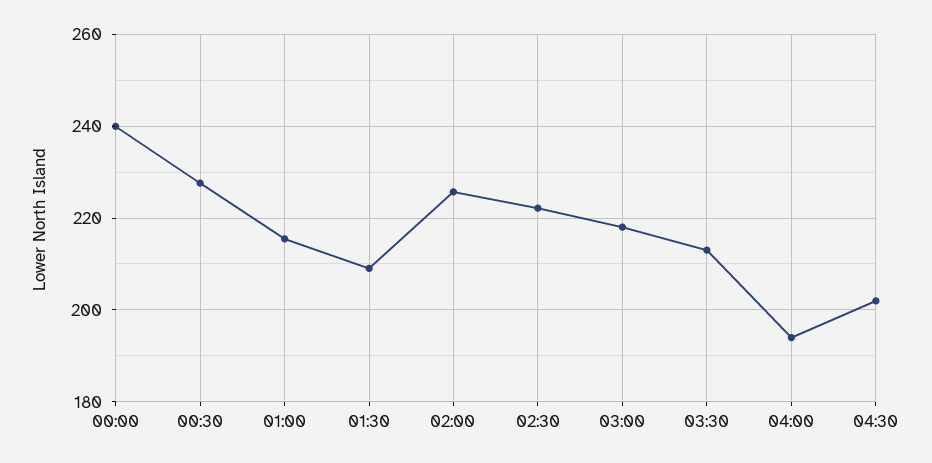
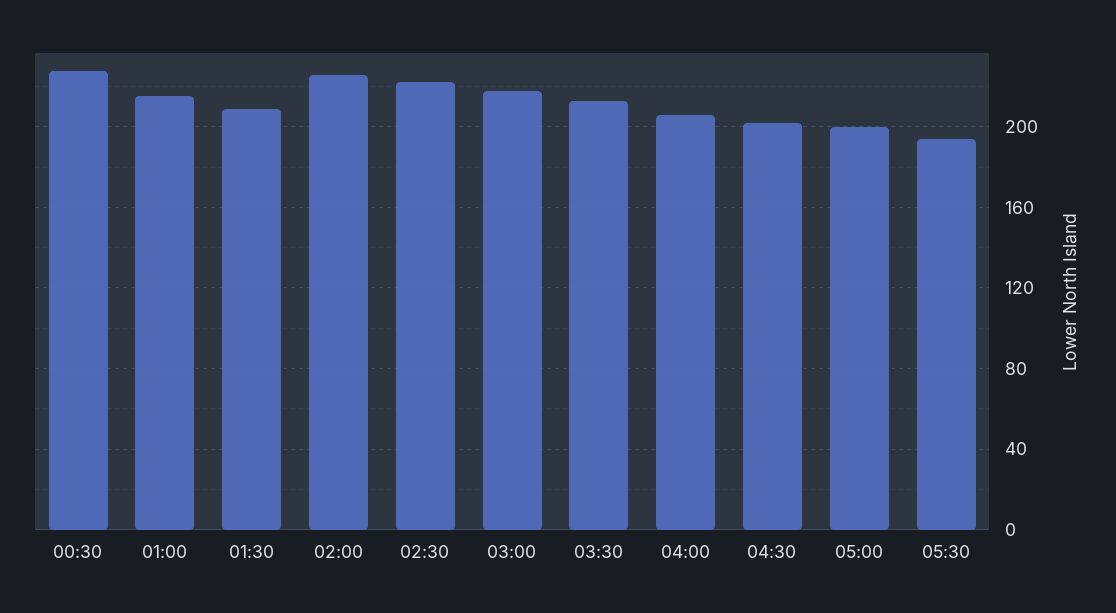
00:00: 240 -> none
04:00: 194 -> 205
05:00: none -> 200
05:30: none -> 195

